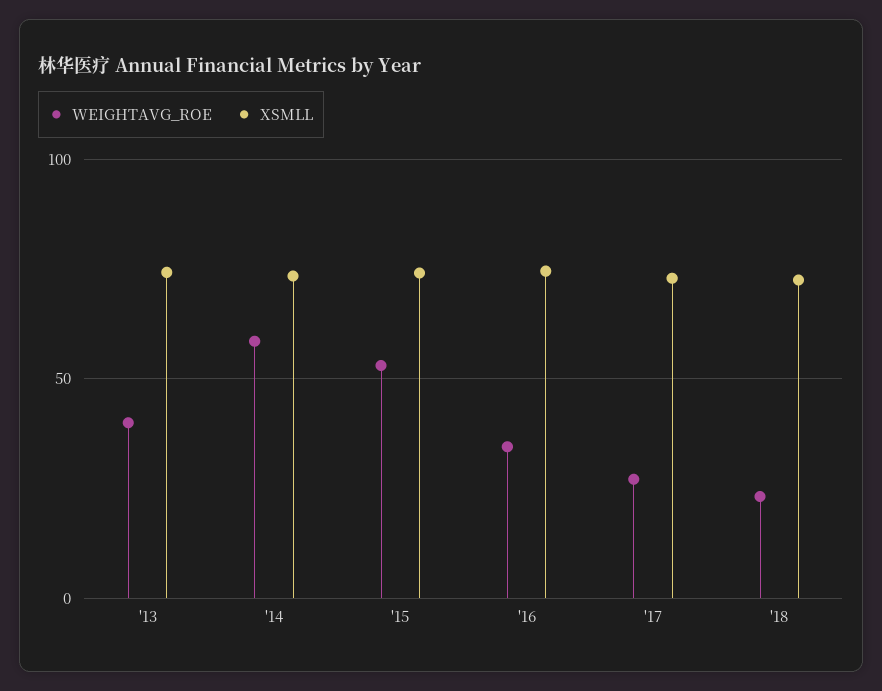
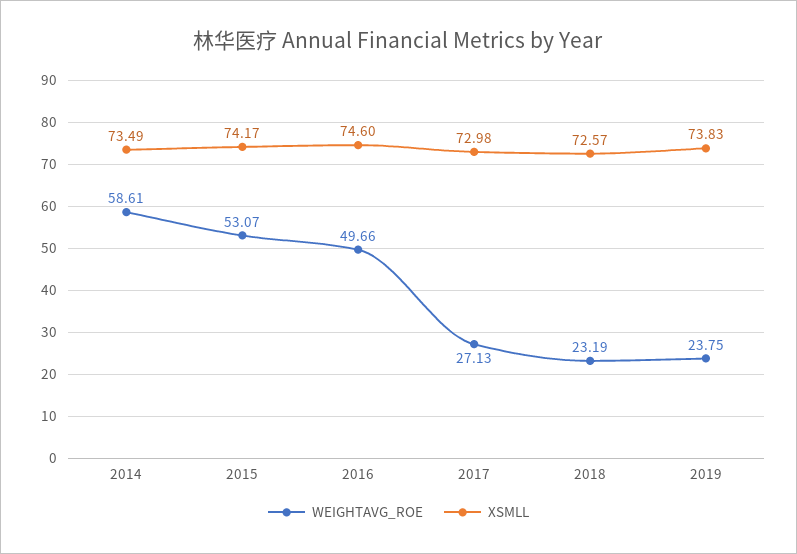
WEIGHTAVG_ROE, '13: 40 -> none
XSMLL, '13: 75 -> none
WEIGHTAVG_ROE, '16: 35 -> 49.66
WEIGHTAVG_ROE, 2019: none -> 23.75
XSMLL, 2019: none -> 73.83

